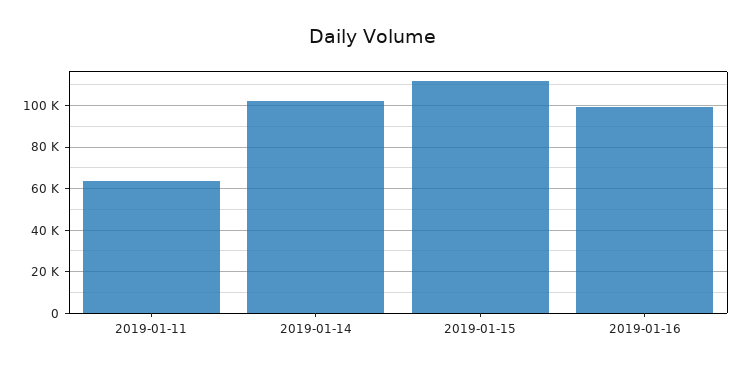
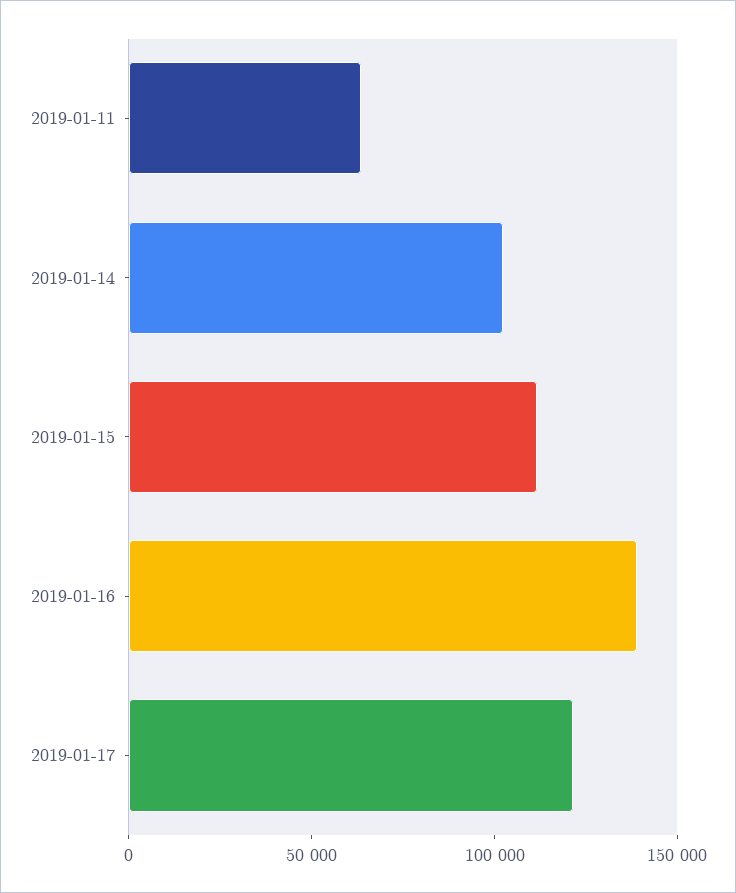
2019-01-16: 100000 -> 140000
2019-01-17: none -> 120000

